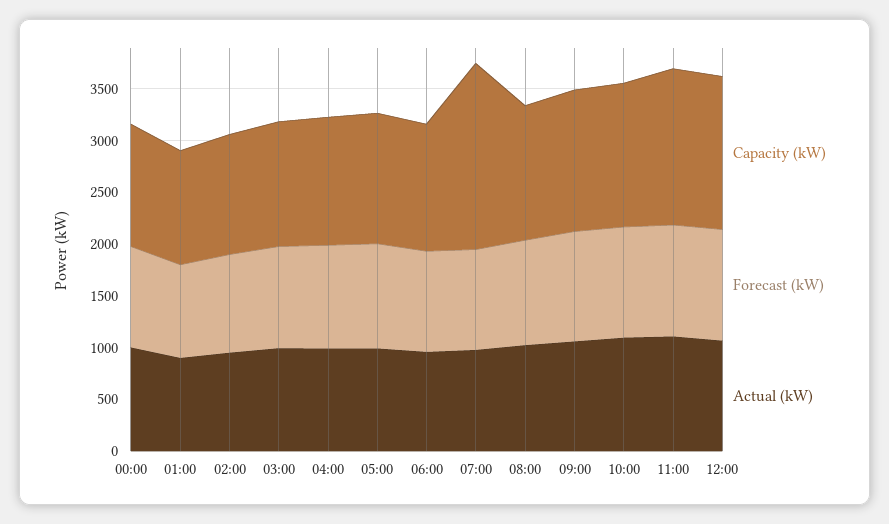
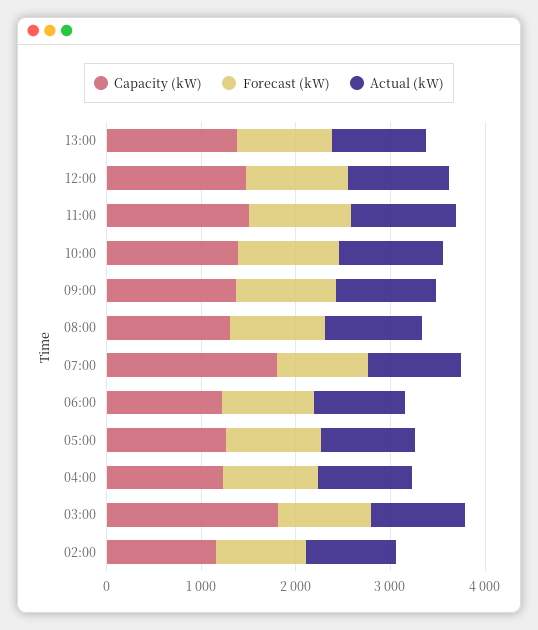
Capacity (kW), 00:00: 1200 -> none
Forecast (kW), 00:00: 1000 -> none
Actual (kW), 00:00: 1000 -> none
Capacity (kW), 01:00: 1100 -> none
Forecast (kW), 01:00: 900 -> none
Actual (kW), 01:00: 900 -> none
Capacity (kW), 03:00: 1200 -> 1800
Capacity (kW), 13:00: none -> 1400
Forecast (kW), 13:00: none -> 1000
Actual (kW), 13:00: none -> 1000

